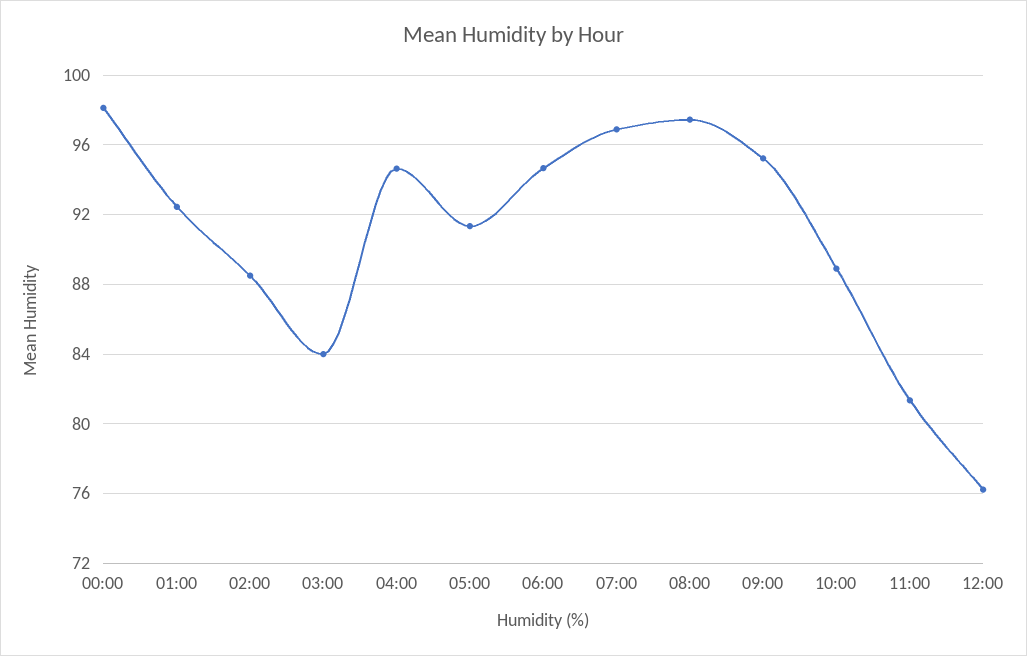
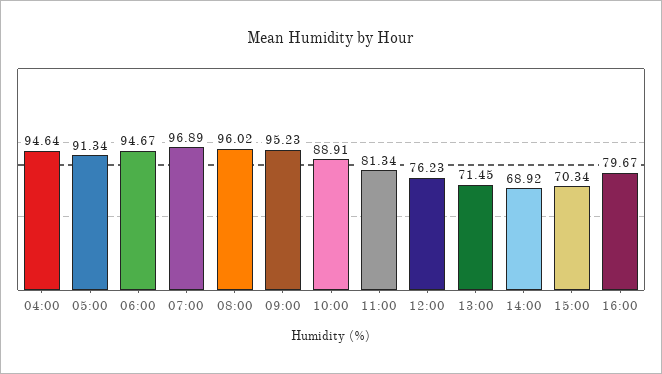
00:00: 98 -> none
01:00: 92.5 -> none
02:00: 88.5 -> none
03:00: 84 -> none
08:00: 97.5 -> 96.02
13:00: none -> 71.45
14:00: none -> 68.92
15:00: none -> 70.34
16:00: none -> 79.67

